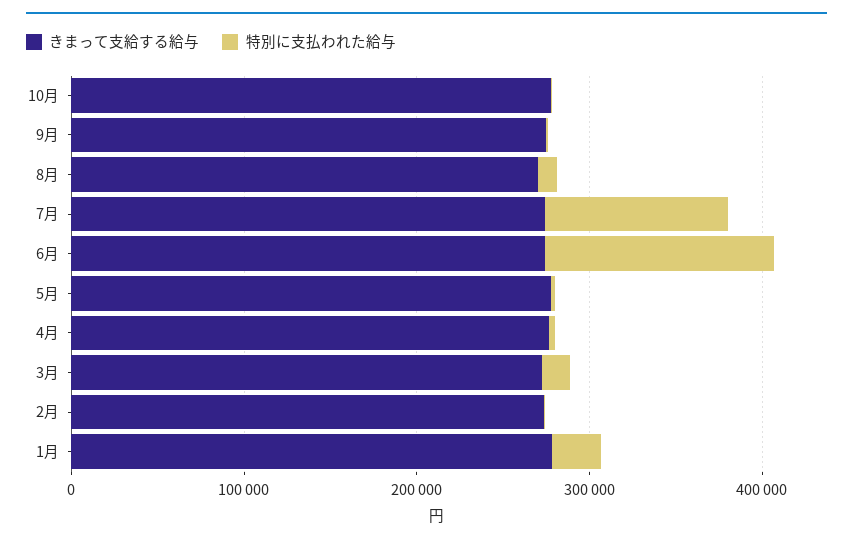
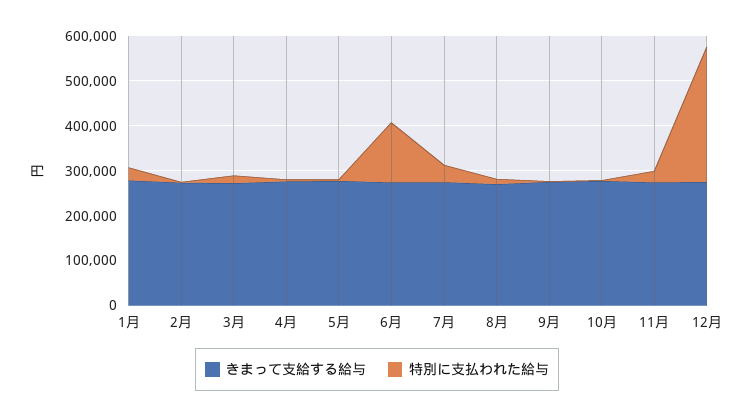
特別に支払われた給与, 7月: 100000 -> 40000
きまって支給する給与, 11月: none -> 280000
特別に支払われた給与, 11月: none -> 20000
きまって支給する給与, 12月: none -> 280000
特別に支払われた給与, 12月: none -> 300000

